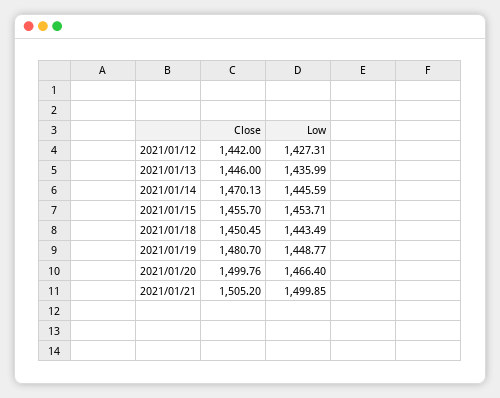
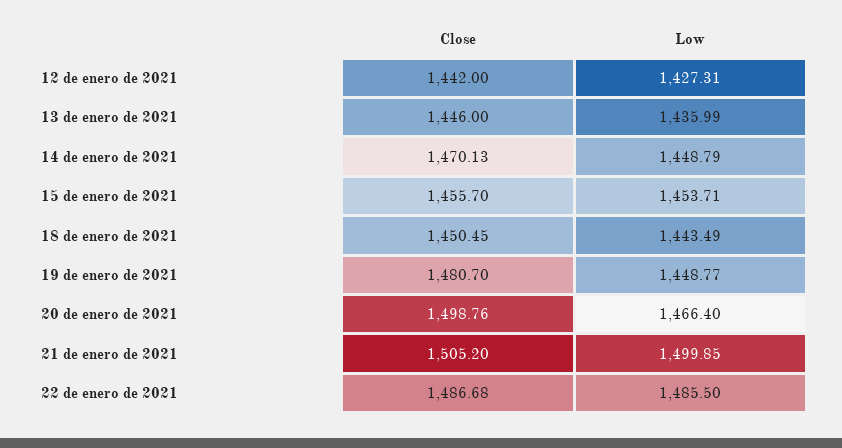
Low, 2021/01/14: 1445.59 -> 1448.79
Close, 2021/01/20: 1499.76 -> 1498.76
Close, 22 de enero de 2021: none -> 1486.68
Low, 22 de enero de 2021: none -> 1485.5

